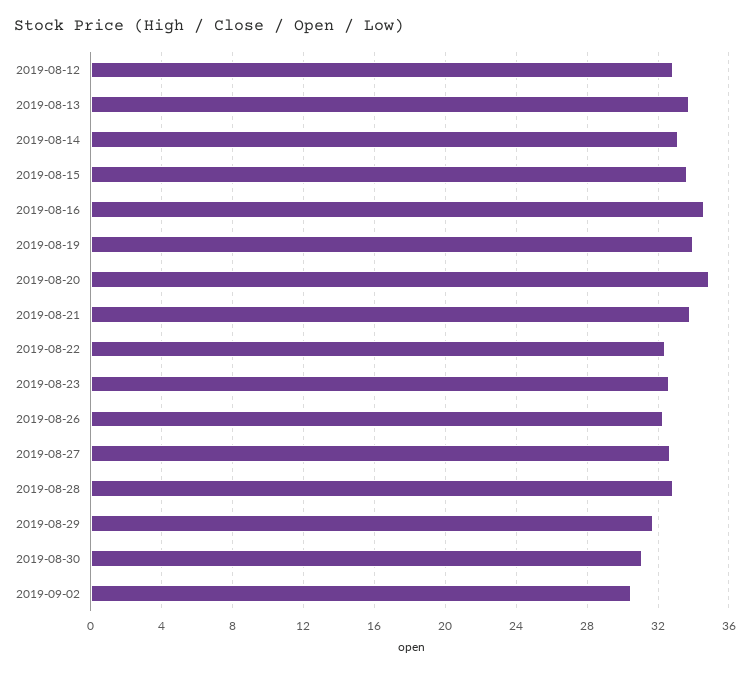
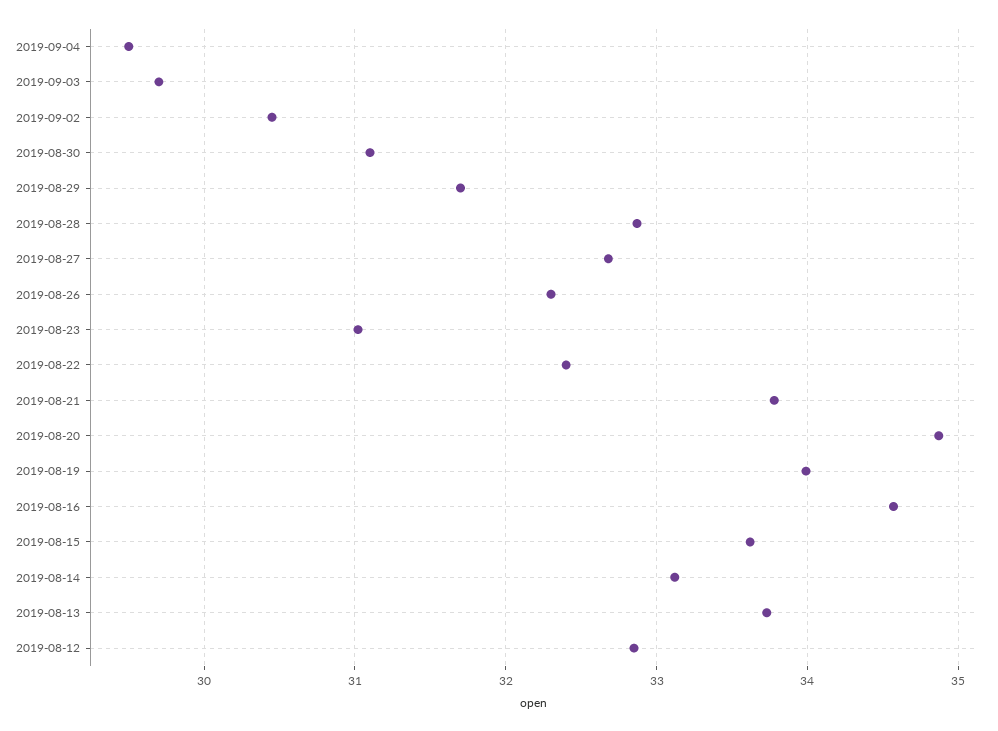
2019-08-23: 32.5 -> 31
2019-09-04: none -> 29.5
2019-09-03: none -> 29.7

